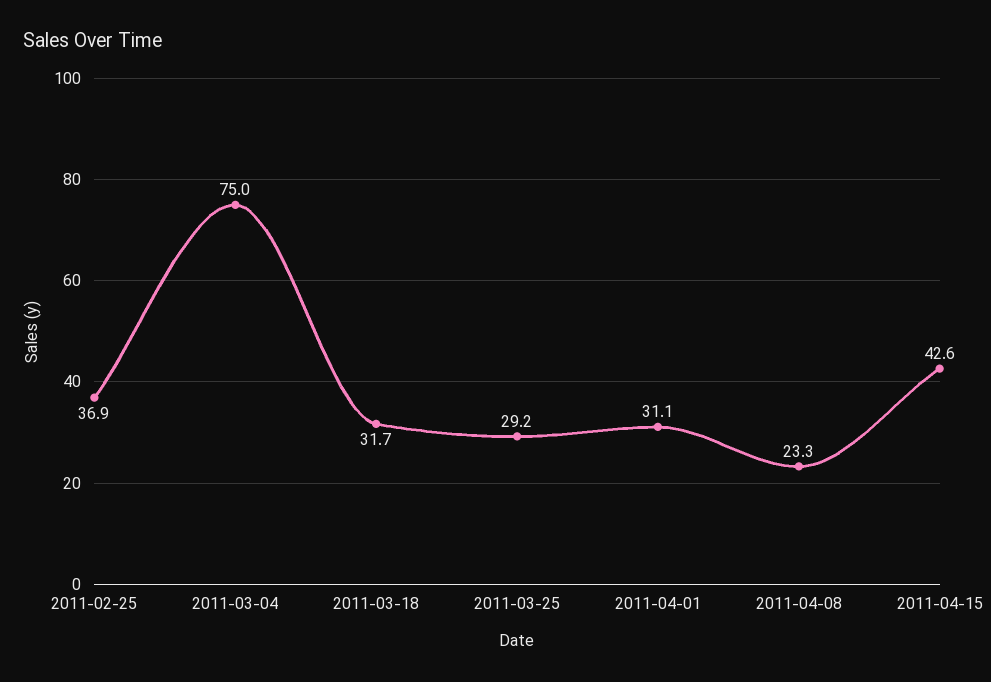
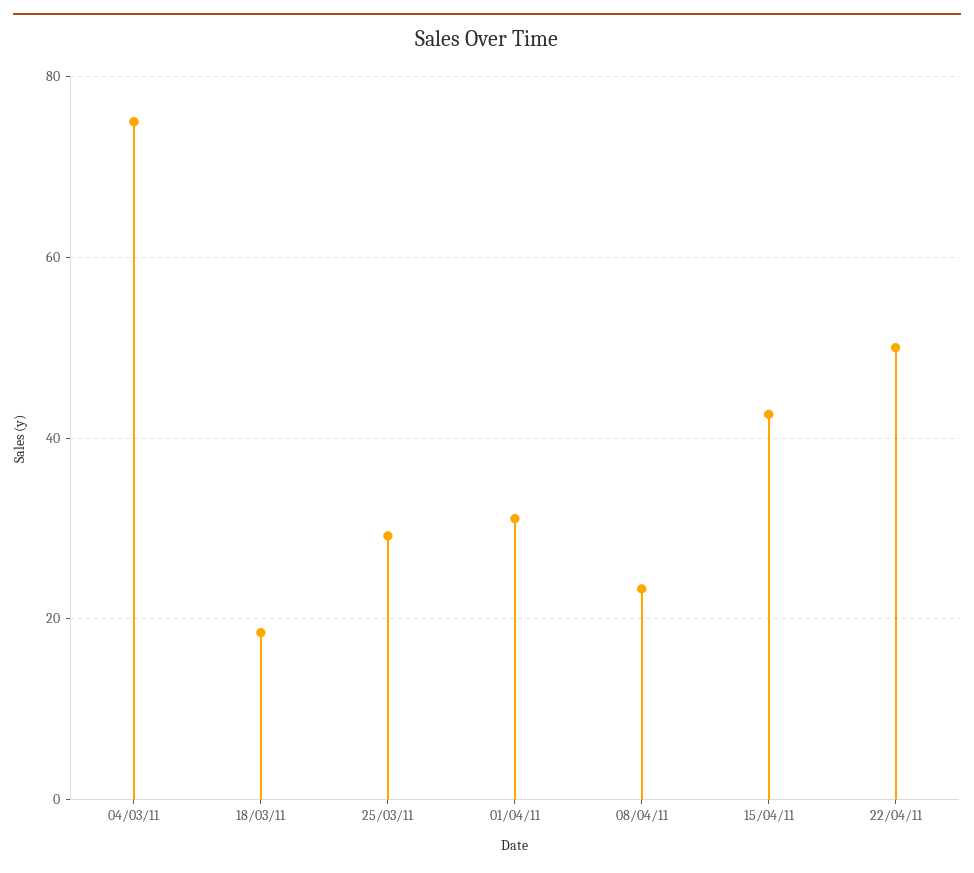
2011-02-25: 36.9 -> none
2011-03-18: 31.7 -> 18
22/04/11: none -> 50

